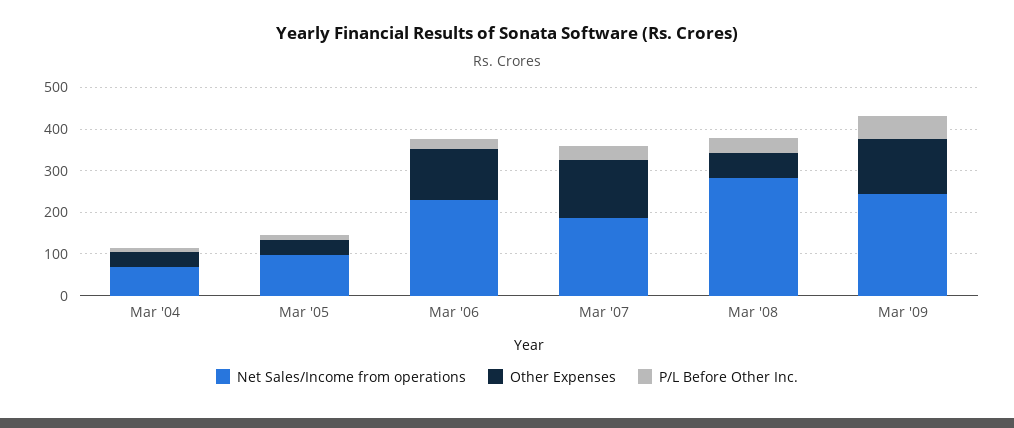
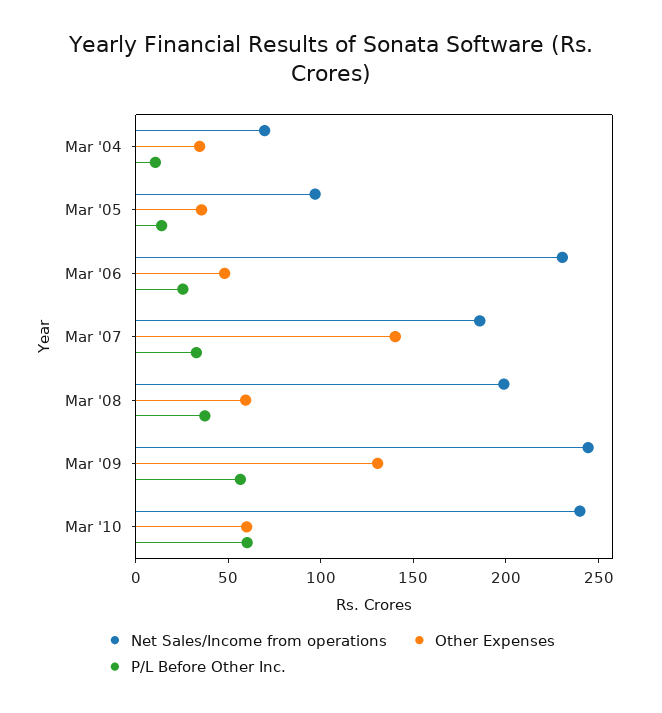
Other Expenses, Mar '06: 120 -> 50
Net Sales/Income from operations, Mar '08: 280 -> 200
Net Sales/Income from operations, Mar '10: none -> 240
Other Expenses, Mar '10: none -> 60
P/L Before Other Inc., Mar '10: none -> 60

